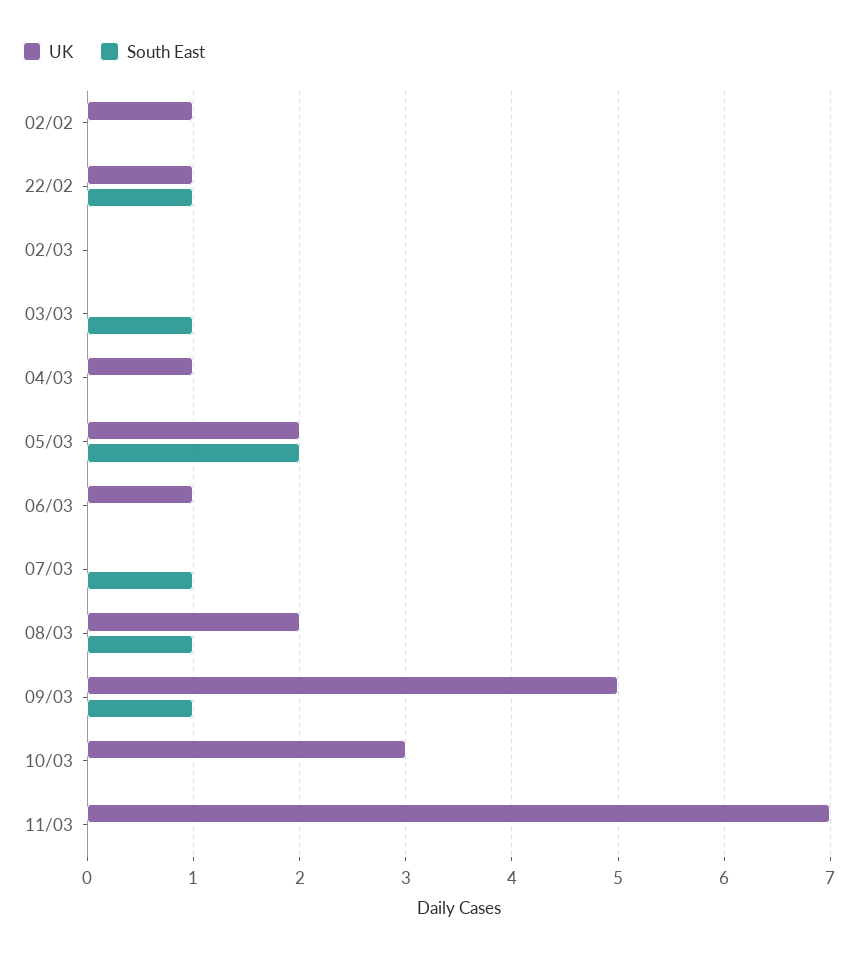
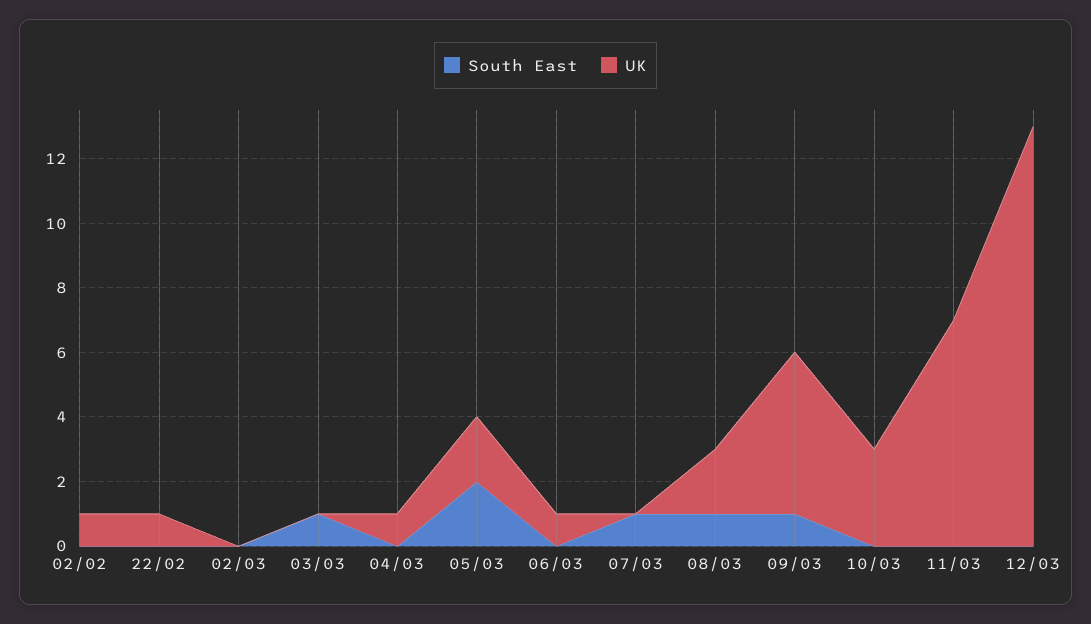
South East, 22/02: 1 -> 0
South East, 12/03: none -> 0
UK, 12/03: none -> 13

